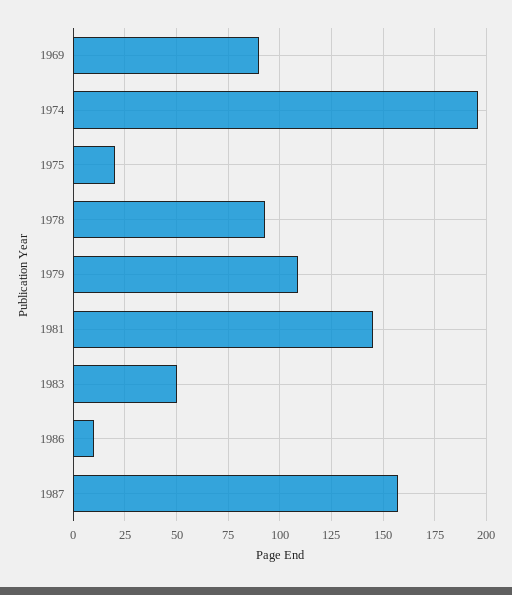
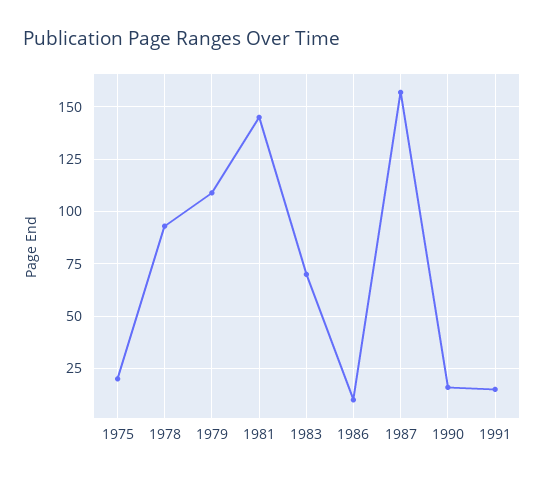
1969: 90 -> none
1974: 195 -> none
1983: 50 -> 70
1990: none -> 15
1991: none -> 15

